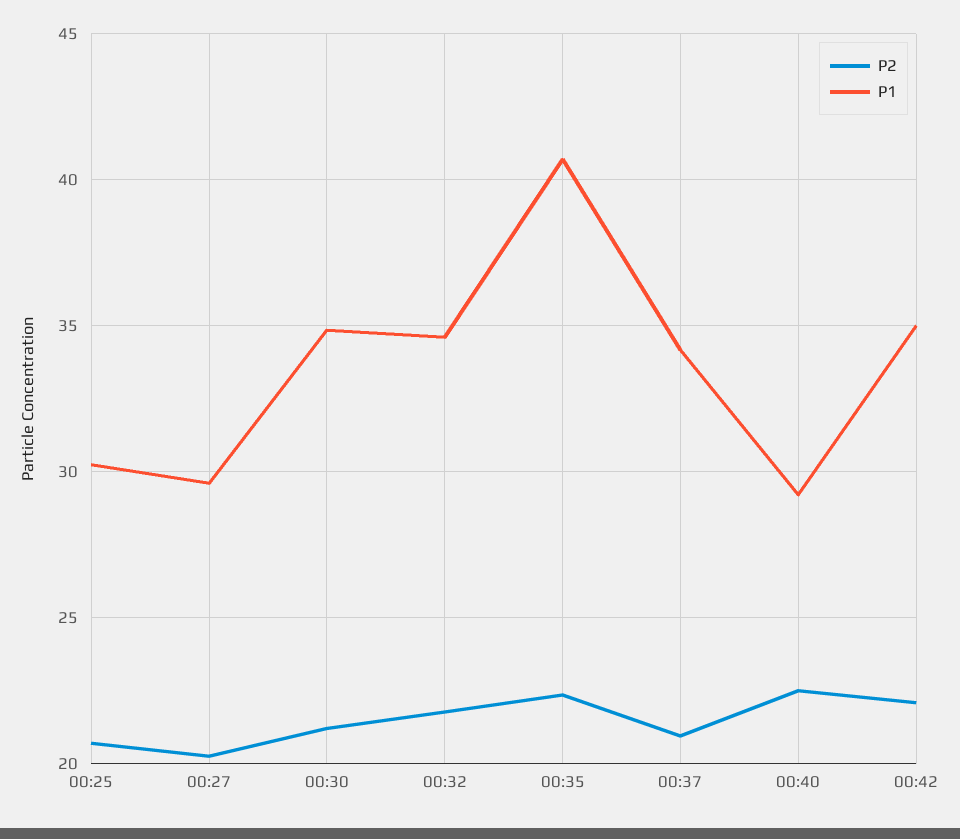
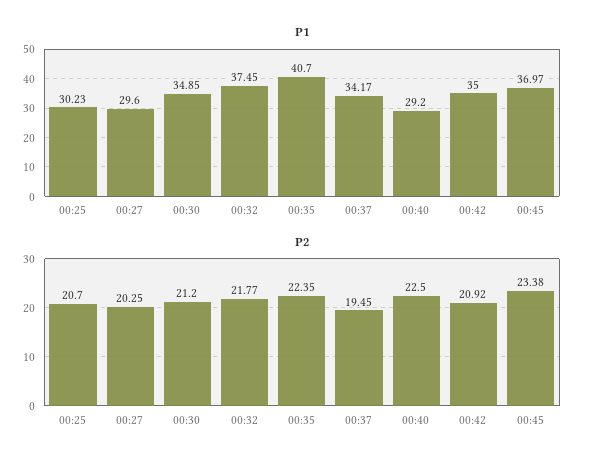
P1, 00:32: 34.5 -> 37.45
P2, 00:37: 21 -> 19.45
P2, 00:42: 22 -> 20.92
P1, 00:45: none -> 36.97
P2, 00:45: none -> 23.38

